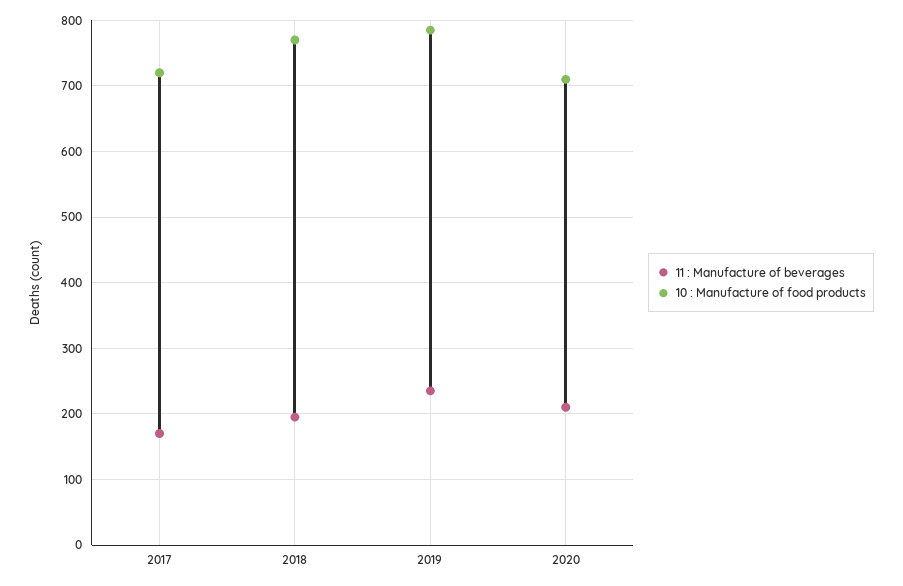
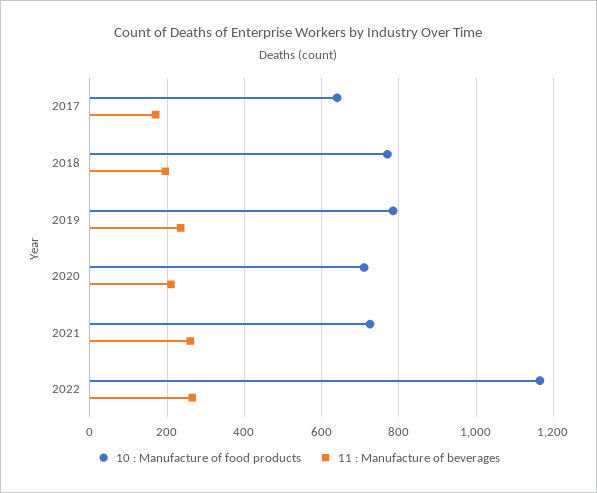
10 : Manufacture of food products, 2017: 720 -> 640
10 : Manufacture of food products, 2021: none -> 720
11 : Manufacture of beverages, 2021: none -> 260
10 : Manufacture of food products, 2022: none -> 1160
11 : Manufacture of beverages, 2022: none -> 260

